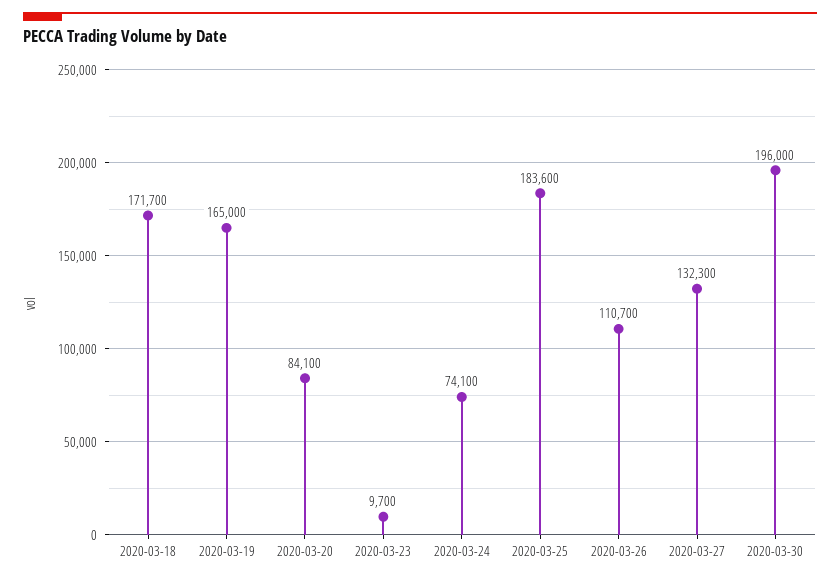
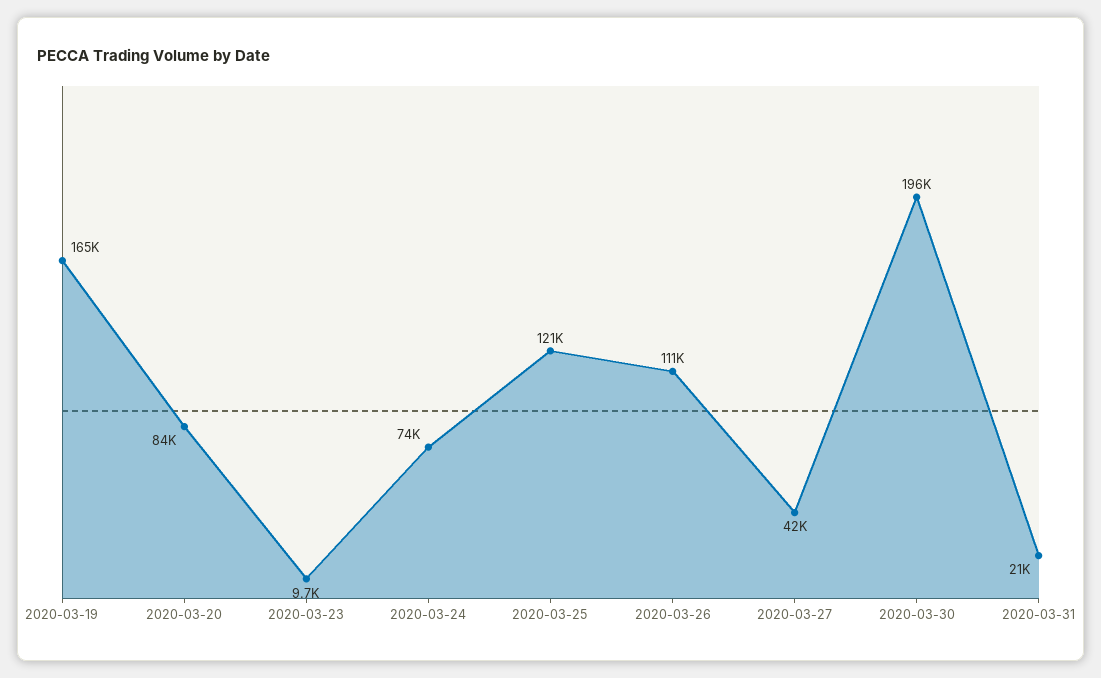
2020-03-18: 171700 -> none
2020-03-25: 183600 -> 121000
2020-03-27: 132300 -> 42000
2020-03-31: none -> 21000

